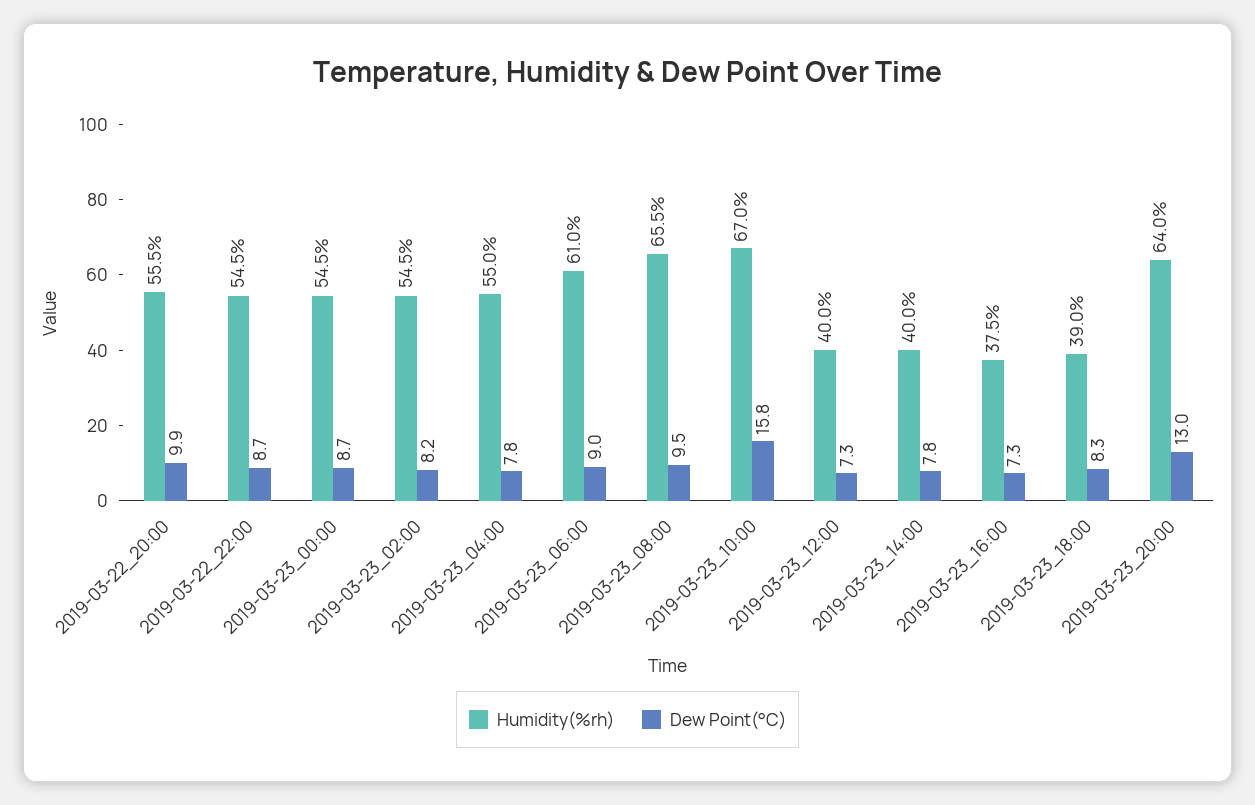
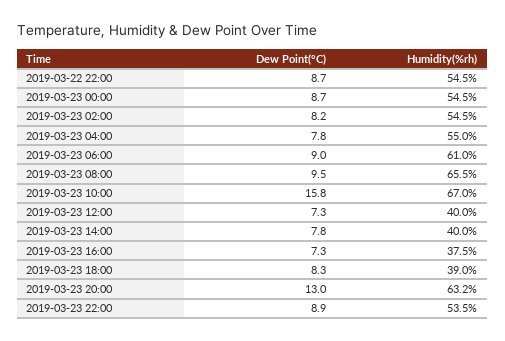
Humidity(%rh), 2019-03-22_20:00: 55.5 -> none
Dew Point(°C), 2019-03-22_20:00: 9.9 -> none
Humidity(%rh), 2019-03-23_20:00: 64 -> 63.2
Dew Point(°C), 2019-03-23 22:00: none -> 8.9
Humidity(%rh), 2019-03-23 22:00: none -> 53.5

